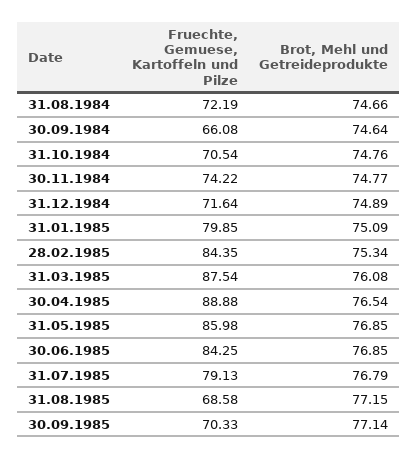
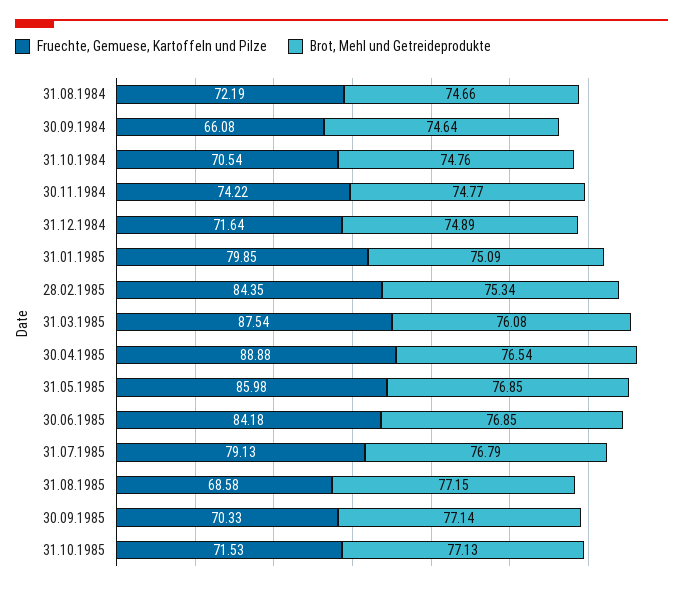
Fruechte, Gemuese, Kartoffeln und Pilze, 30.06.1985: 84.25 -> 84.18
Fruechte, Gemuese, Kartoffeln und Pilze, 31.10.1985: none -> 71.53
Brot, Mehl und Getreideprodukte, 31.10.1985: none -> 77.13

